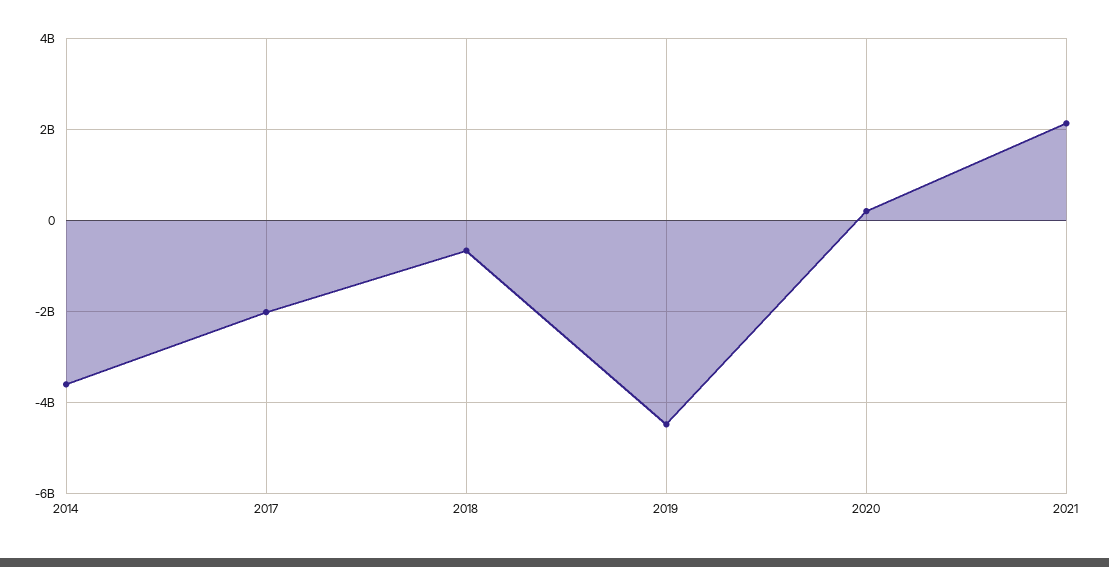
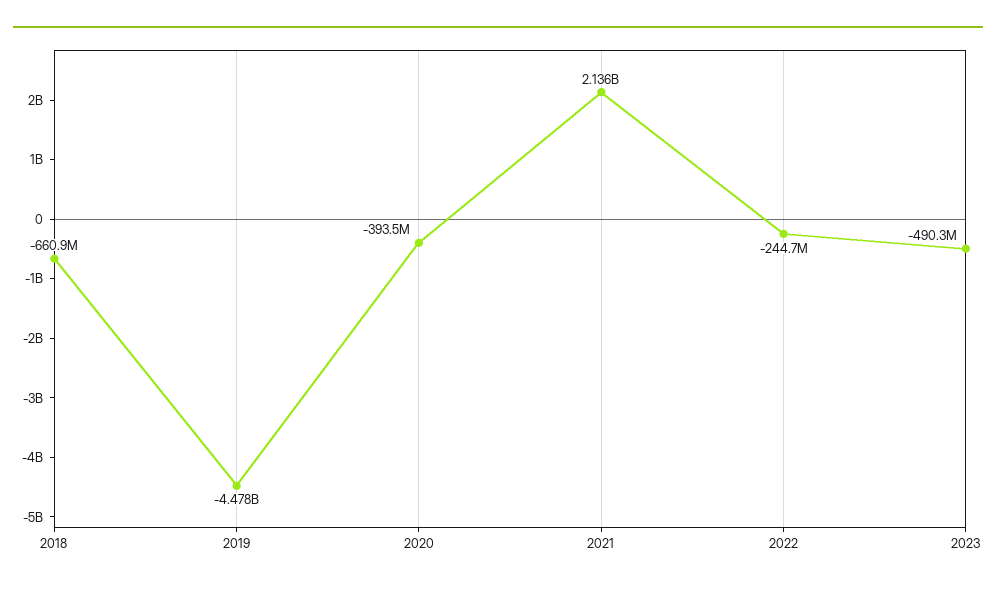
2014: -3600000000 -> none
2017: -2000000000 -> none
2020: 200000000 -> -393500000
2022: none -> -244700000
2023: none -> -490300000

